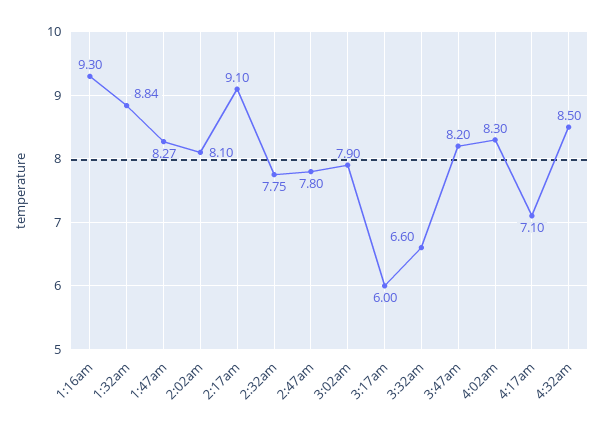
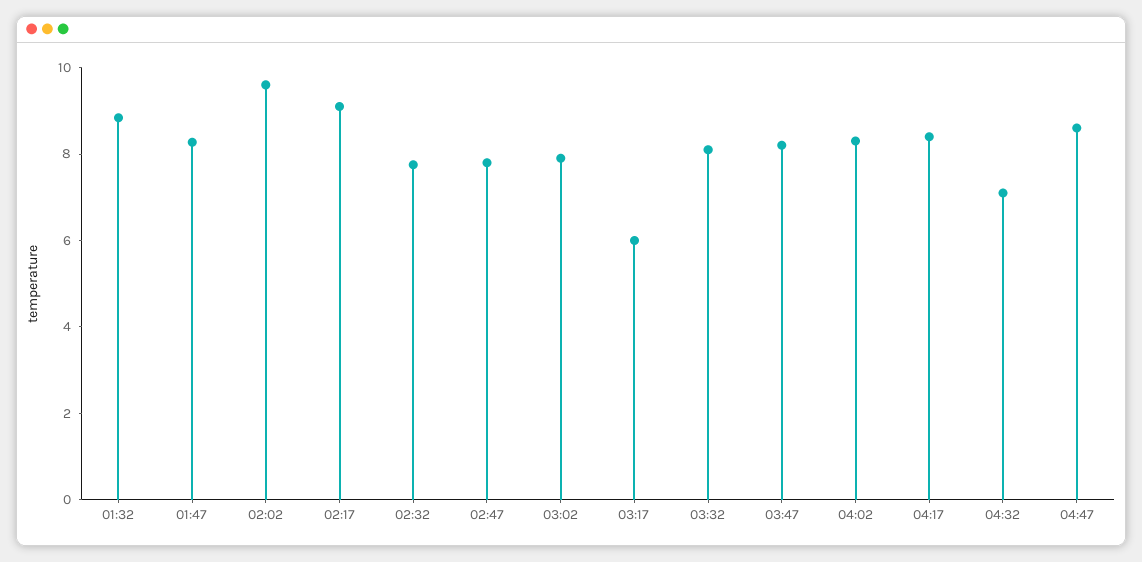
1:16am: 9.3 -> none
2:02am: 8.1 -> 9.5
3:32am: 6.6 -> 8
4:17am: 7.1 -> 8.5
4:32am: 8.5 -> 7
04:47: none -> 8.5

